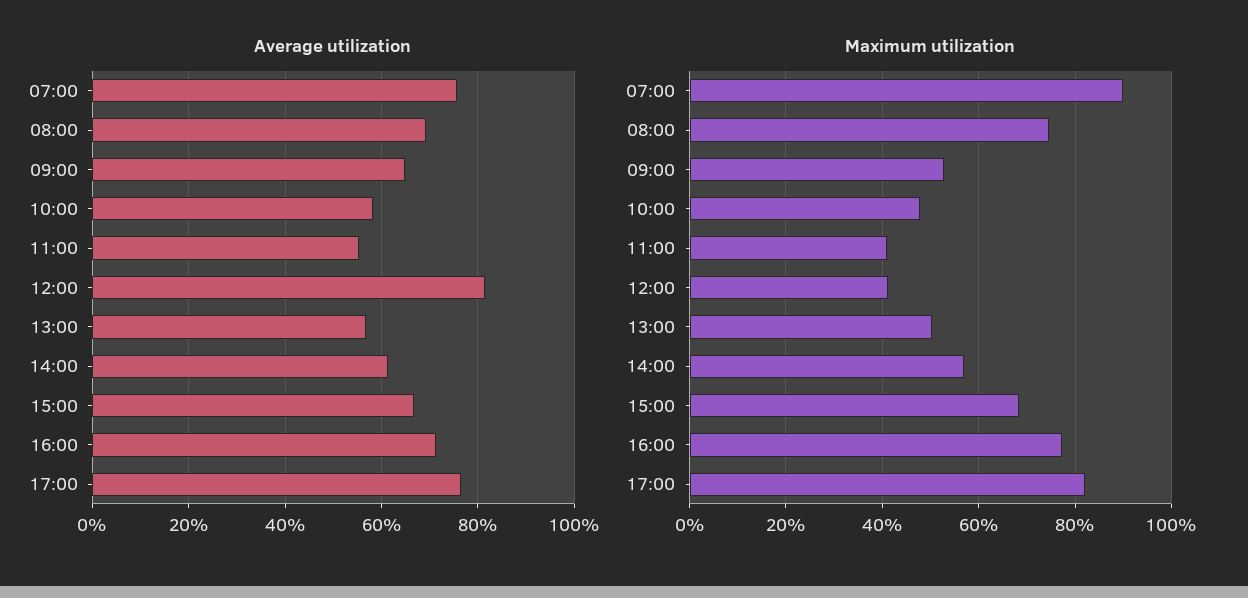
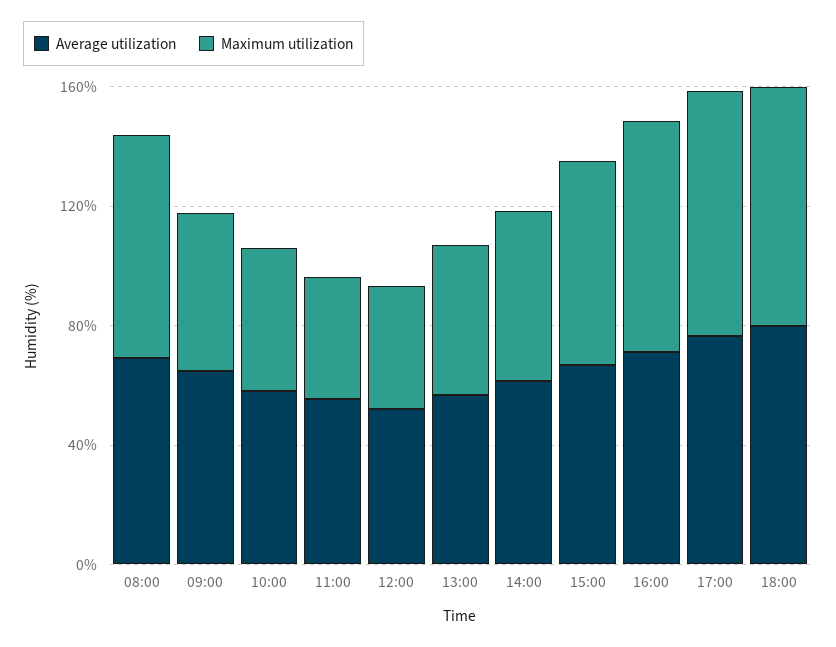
Average utilization, 07:00: 76 -> none
Average utilization, 12:00: 82 -> 50
Maximum utilization, 07:00: 90 -> none
Average utilization, 18:00: none -> 80
Maximum utilization, 18:00: none -> 80

